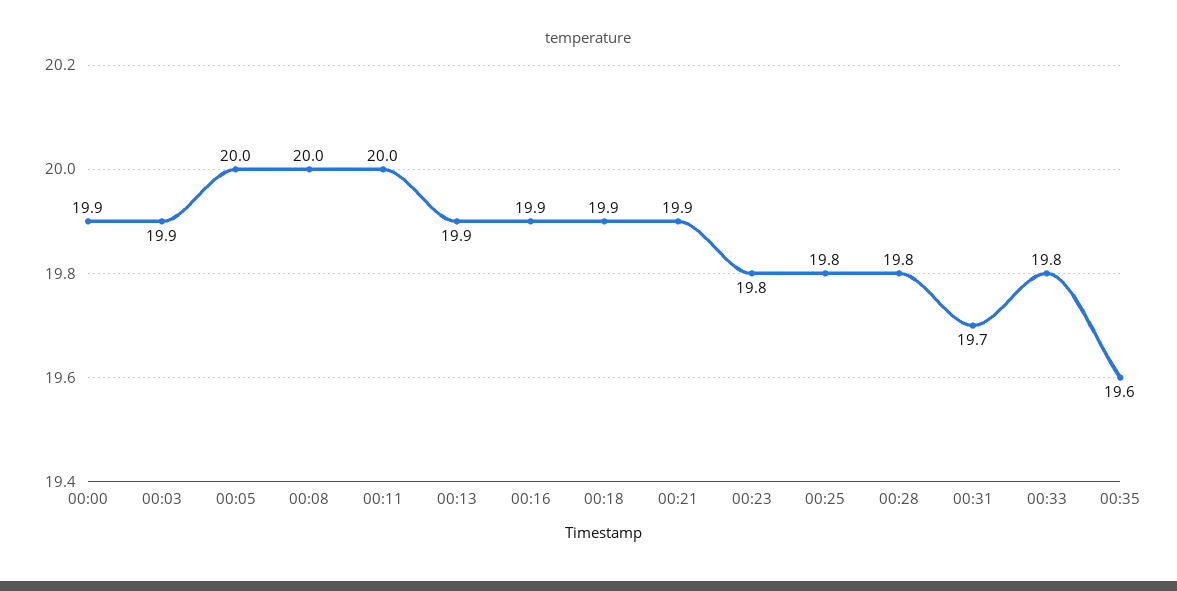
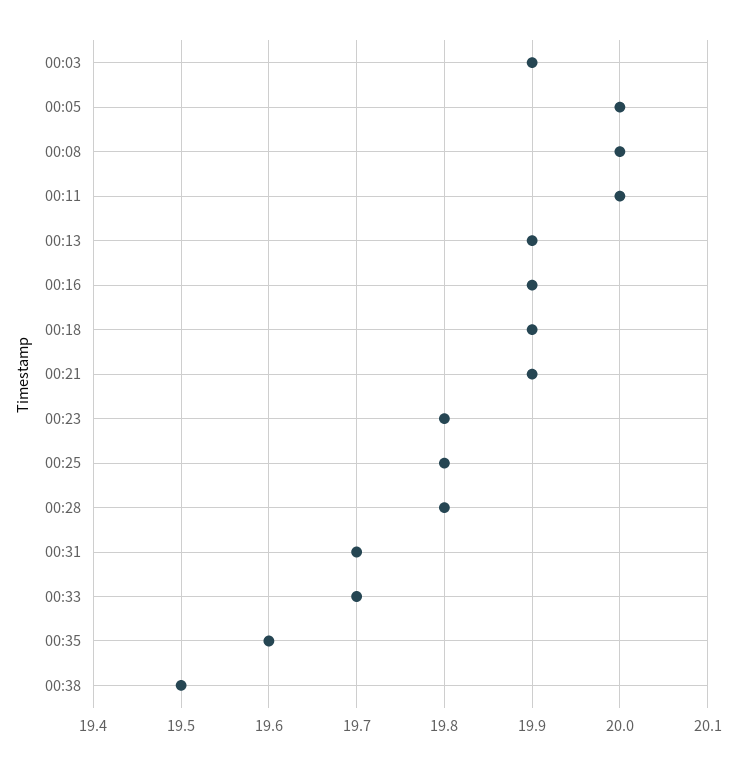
00:00: 19.9 -> none
00:33: 19.8 -> 19.7
00:38: none -> 19.5

